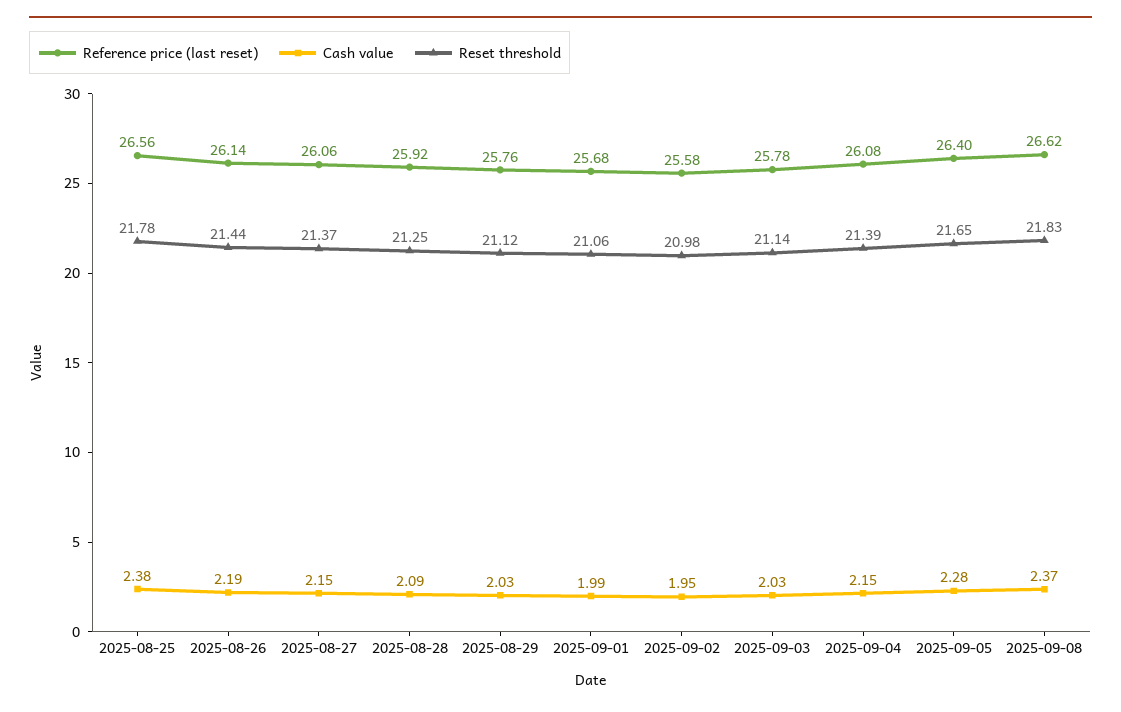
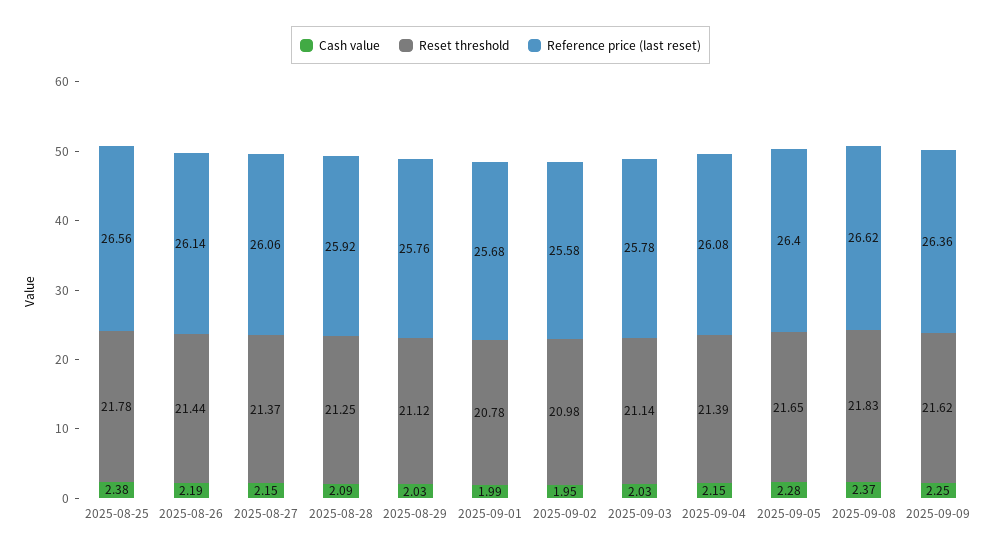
Reset threshold, 2025-09-01: 21.06 -> 20.78
Cash value, 2025-09-09: none -> 2.25
Reset threshold, 2025-09-09: none -> 21.62
Reference price (last reset), 2025-09-09: none -> 26.36

